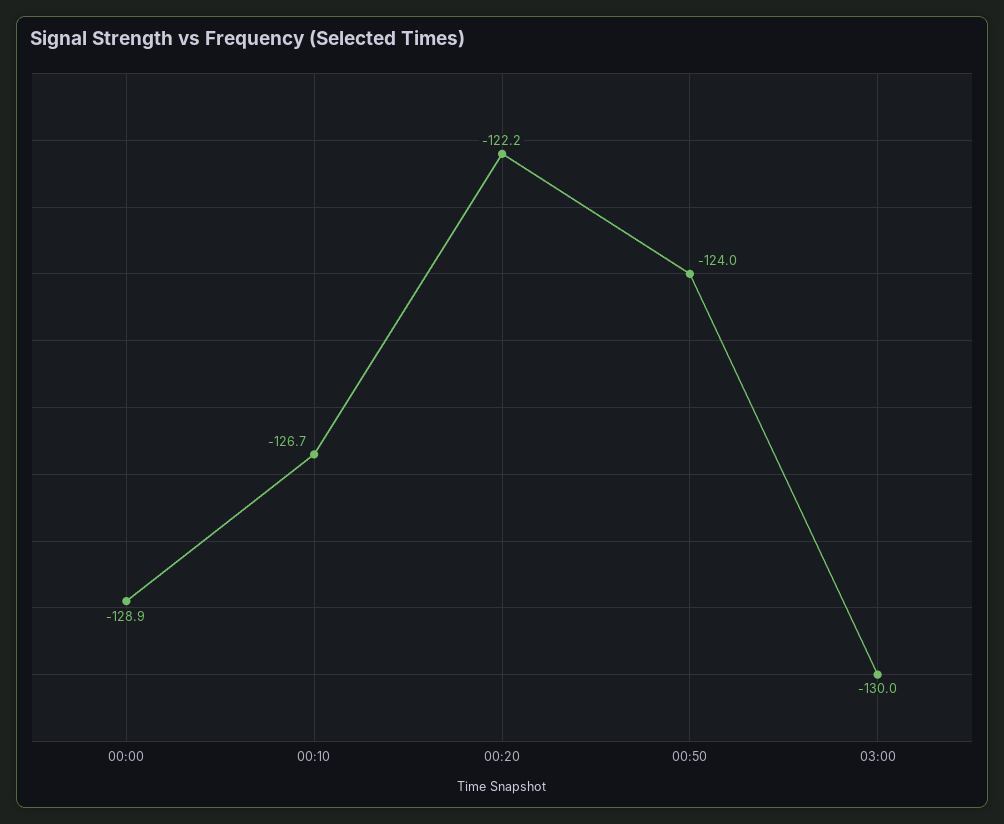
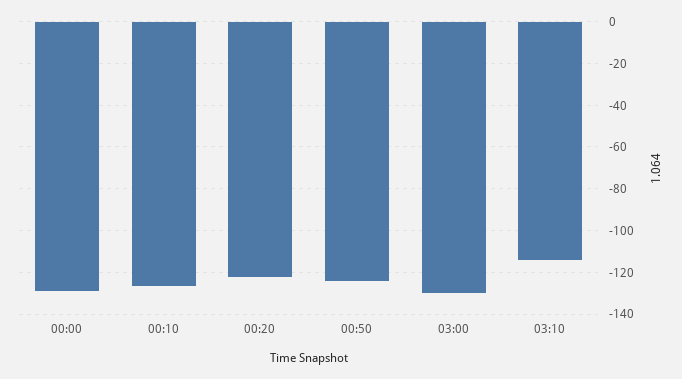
03:10: none -> -115

